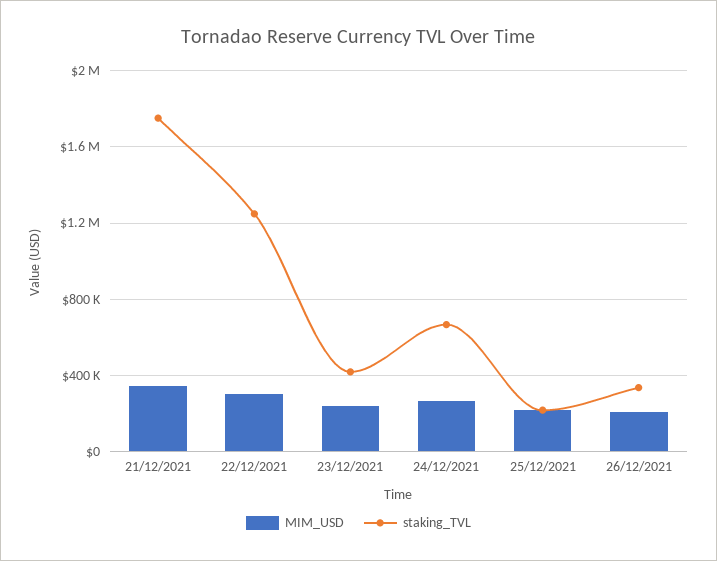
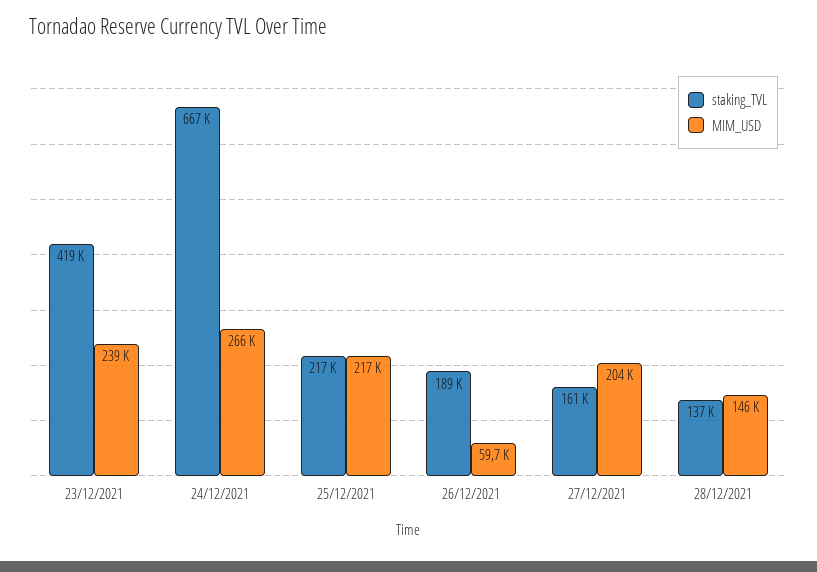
MIM_USD, 21/12/2021: 350000 -> none
staking_TVL, 21/12/2021: 1750000 -> none
MIM_USD, 22/12/2021: 300000 -> none
staking_TVL, 22/12/2021: 1250000 -> none
MIM_USD, 26/12/2021: 200000 -> 59700
staking_TVL, 26/12/2021: 350000 -> 189000
staking_TVL, 27/12/2021: none -> 161000
MIM_USD, 27/12/2021: none -> 204000
staking_TVL, 28/12/2021: none -> 137000
MIM_USD, 28/12/2021: none -> 146000

